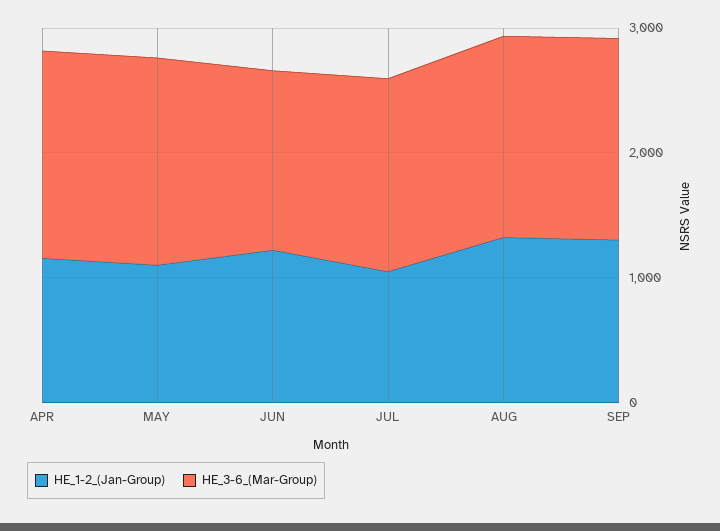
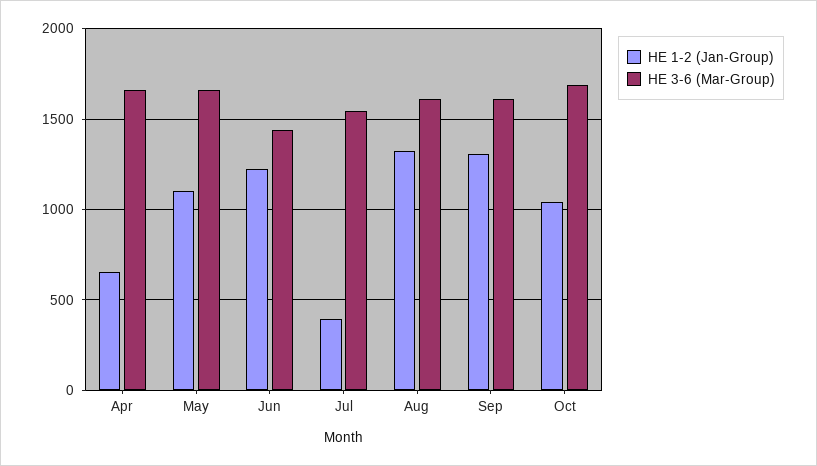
HE_1-2_(Jan-Group), APR: 1200 -> 650
HE_1-2_(Jan-Group), JUL: 1000 -> 400
HE_1-2_(Jan-Group), Oct: none -> 1050
HE_3-6_(Mar-Group), Oct: none -> 1700

